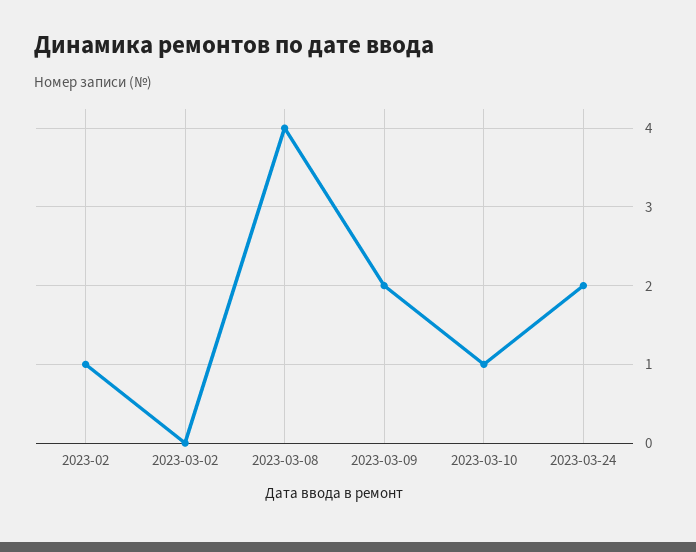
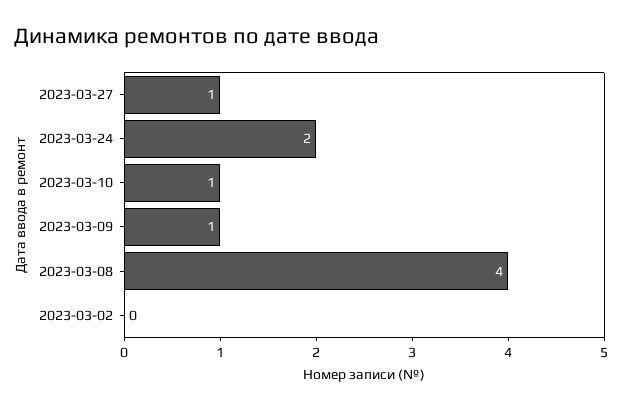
2023-02: 1 -> none
2023-03-09: 2 -> 1
2023-03-27: none -> 1

